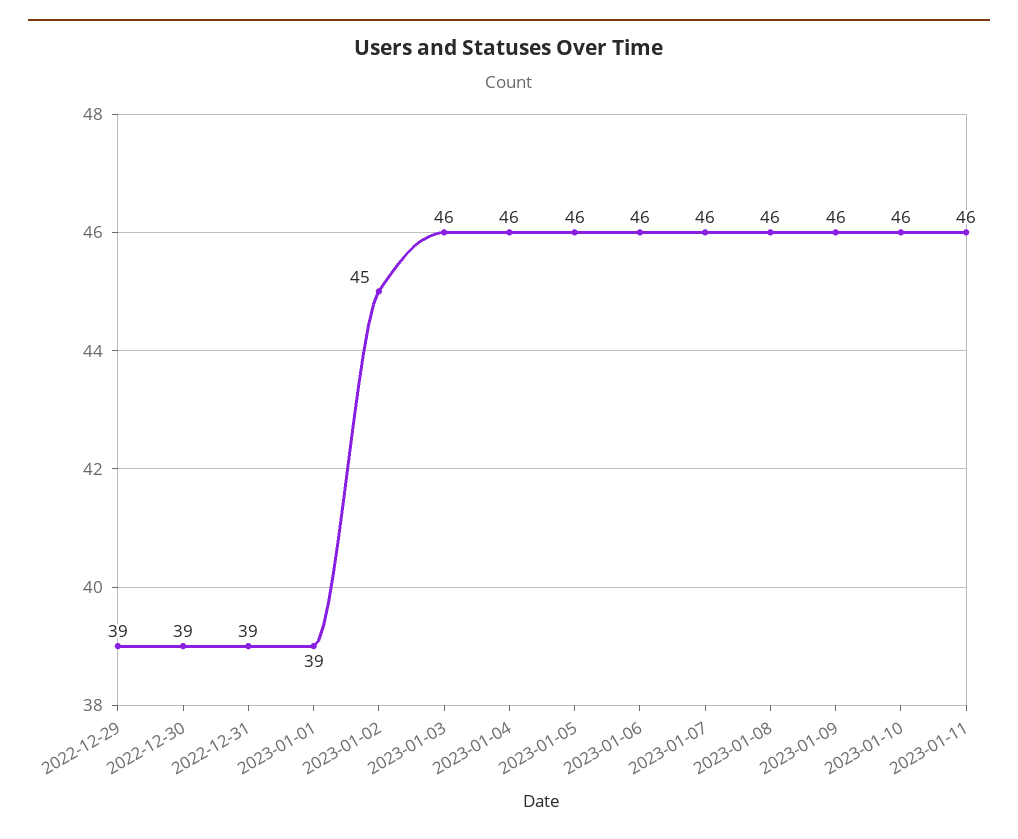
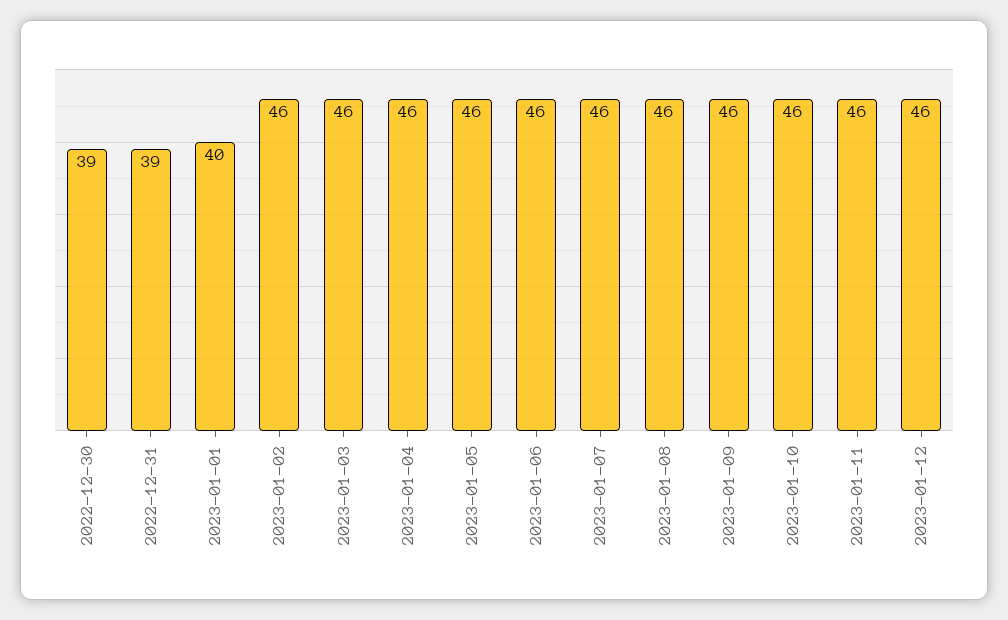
2022-12-29: 39 -> none
2023-01-01: 39 -> 40
2023-01-02: 45 -> 46
2023-01-12: none -> 46

